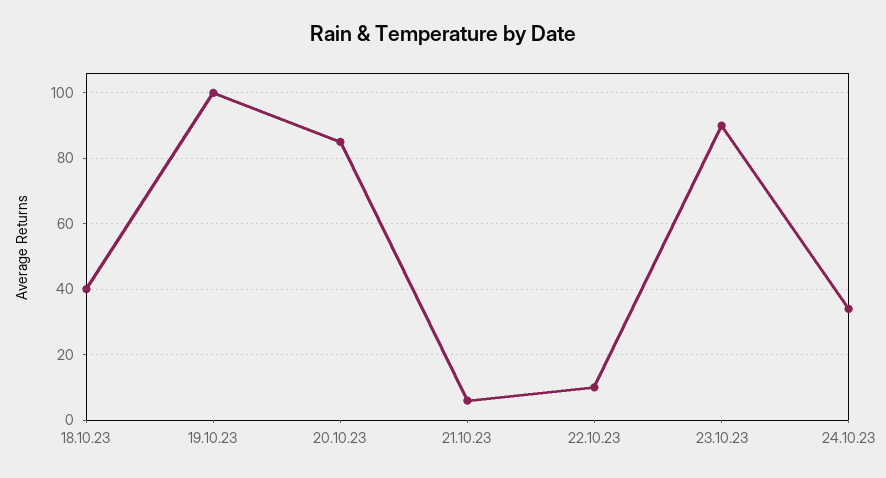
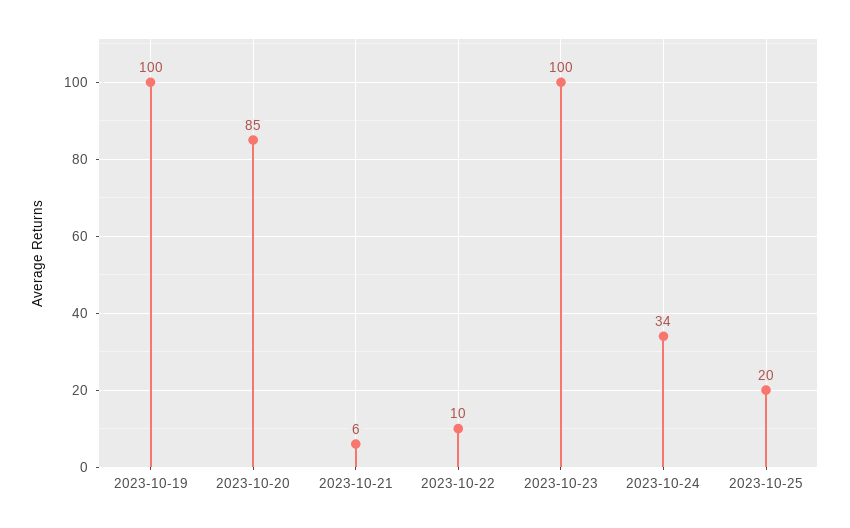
18.10.23: 40 -> none
23.10.23: 90 -> 100
2023-10-25: none -> 20

